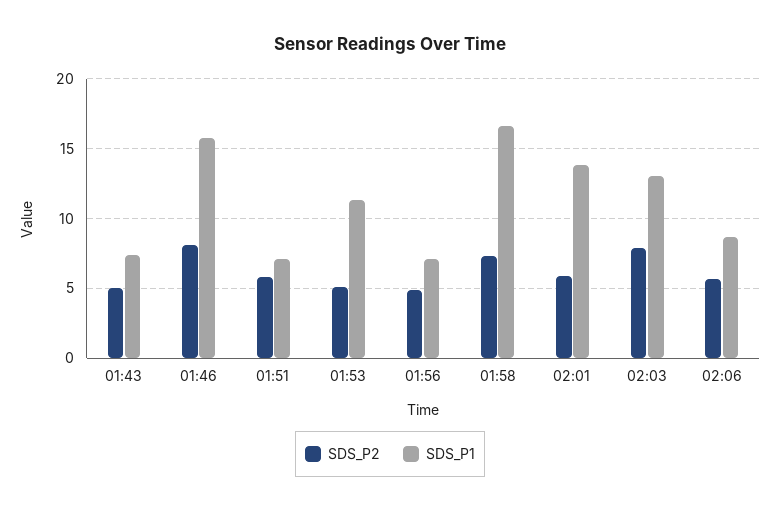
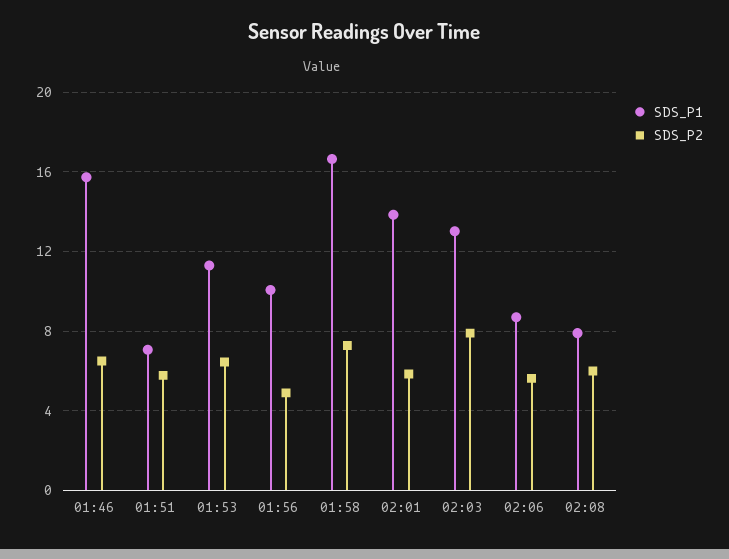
SDS_P2, 01:43: 5 -> none
SDS_P1, 01:43: 7.5 -> none
SDS_P2, 01:46: 8 -> 6.5
SDS_P2, 01:53: 5 -> 6.5
SDS_P1, 01:56: 7 -> 10
SDS_P1, 02:08: none -> 8
SDS_P2, 02:08: none -> 6

